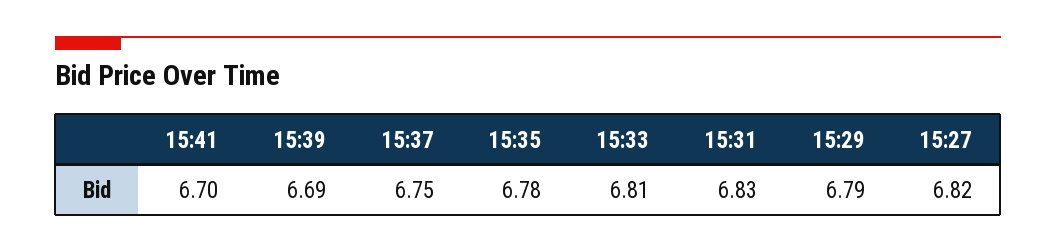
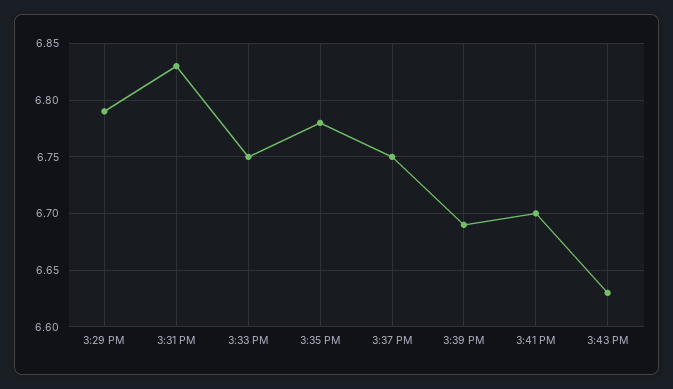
15:33: 6.81 -> 6.75
15:27: 6.82 -> none
3:43 PM: none -> 6.63

